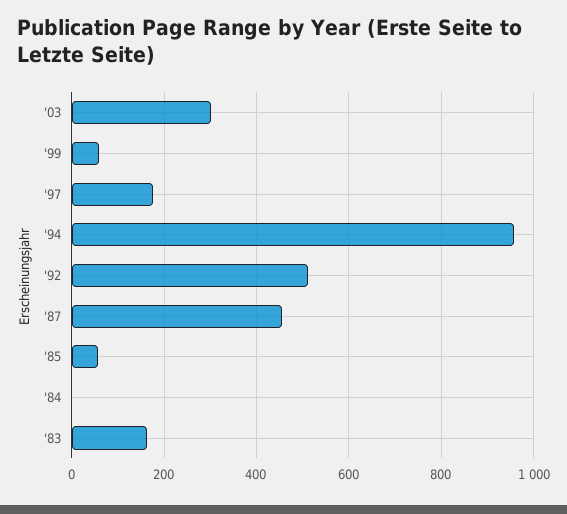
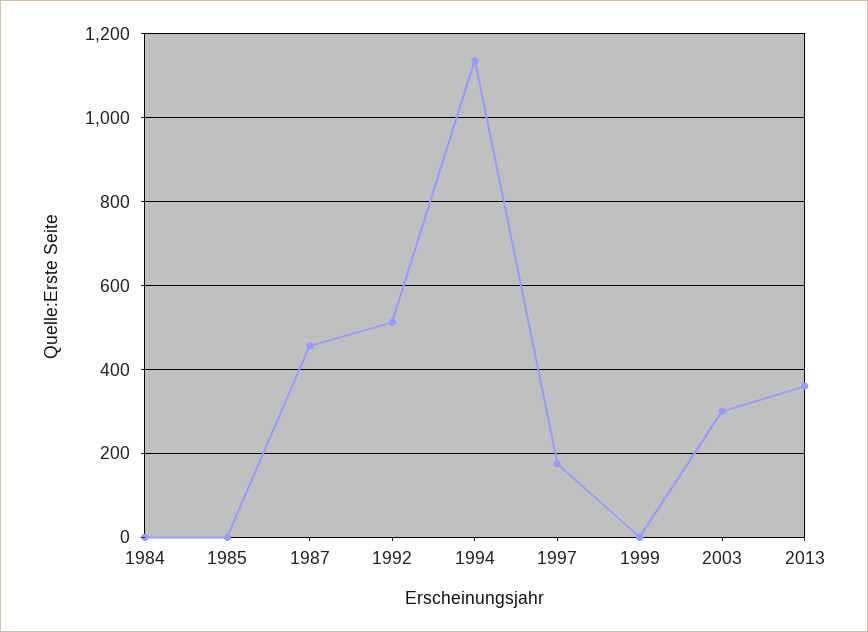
'99: 60 -> 0
'94: 960 -> 1140
'85: 60 -> 0
'83: 160 -> none
2013: none -> 360

